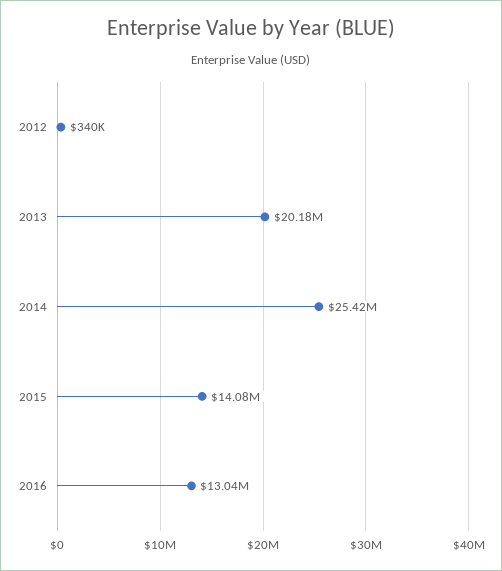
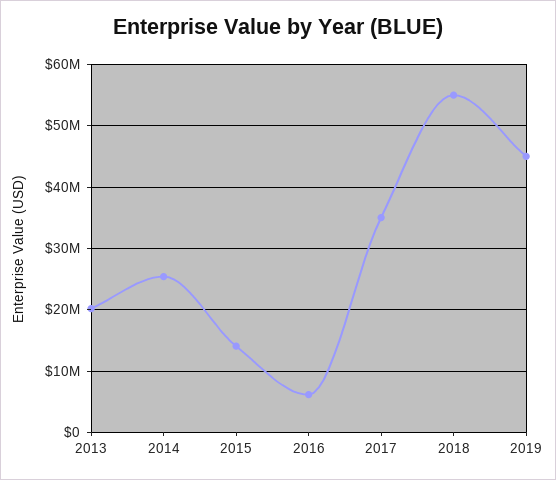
2012: 340000 -> none
2016: 13040000 -> 6000000
2017: none -> 35000000
2018: none -> 55000000
2019: none -> 45000000

